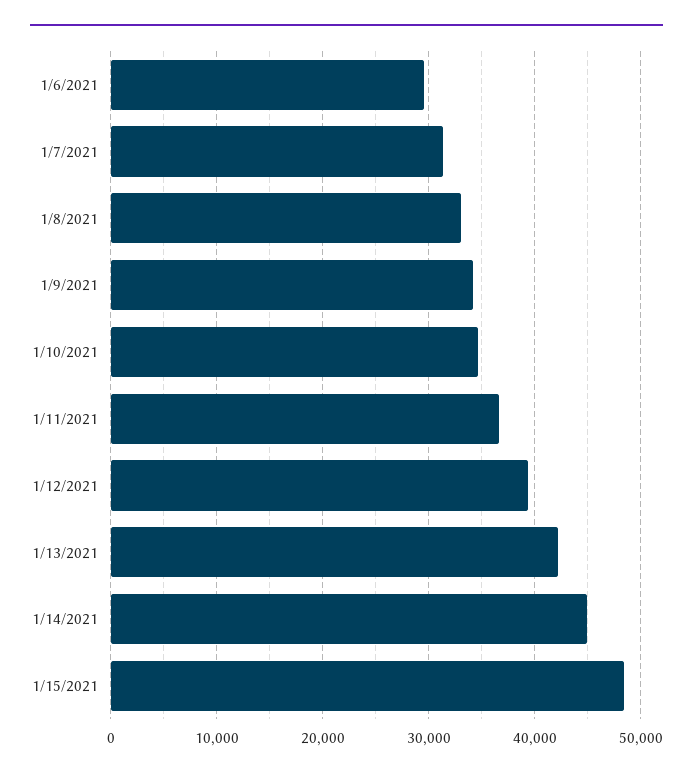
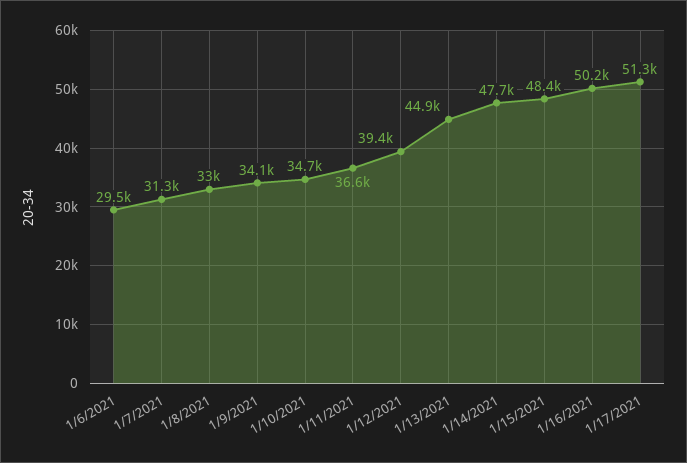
1/13/2021: 42000 -> 44900
1/14/2021: 45000 -> 47700
1/16/2021: none -> 50200
1/17/2021: none -> 51300

